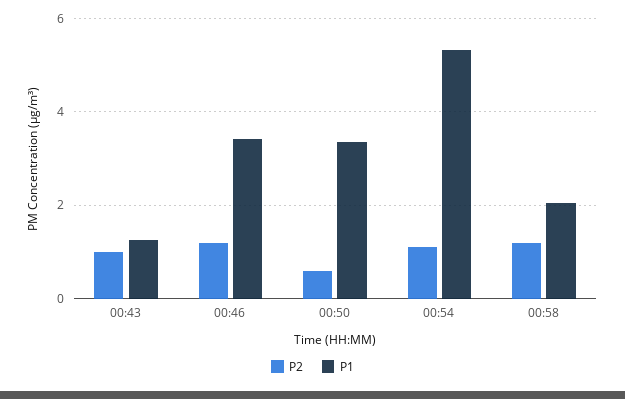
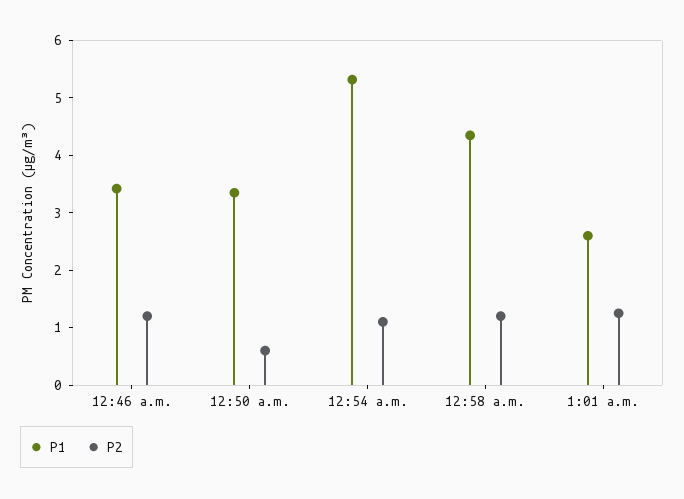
P2, 00:43: 1 -> none
P1, 00:43: 1.2 -> none
P1, 00:58: 2 -> 4.4
P1, 1:01 a.m.: none -> 2.6
P2, 1:01 a.m.: none -> 1.2

